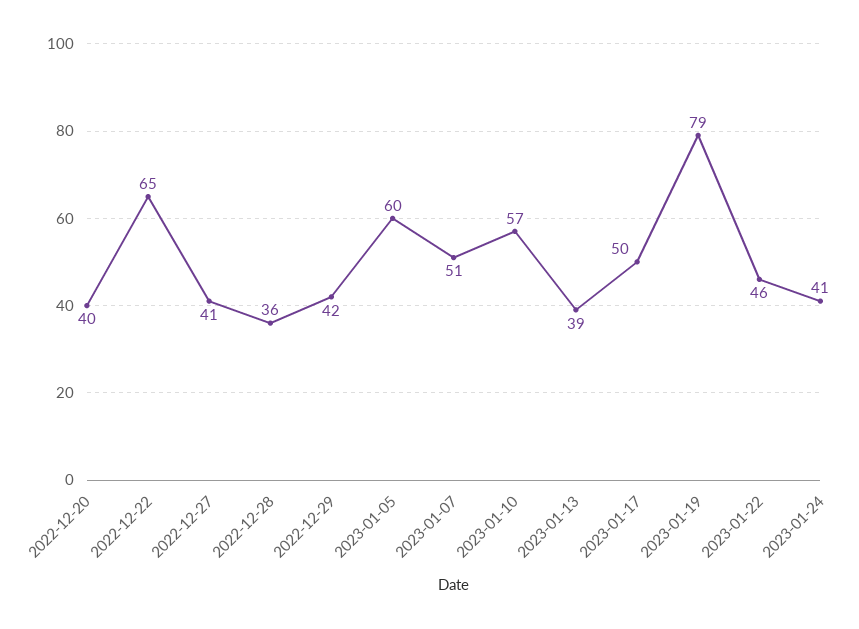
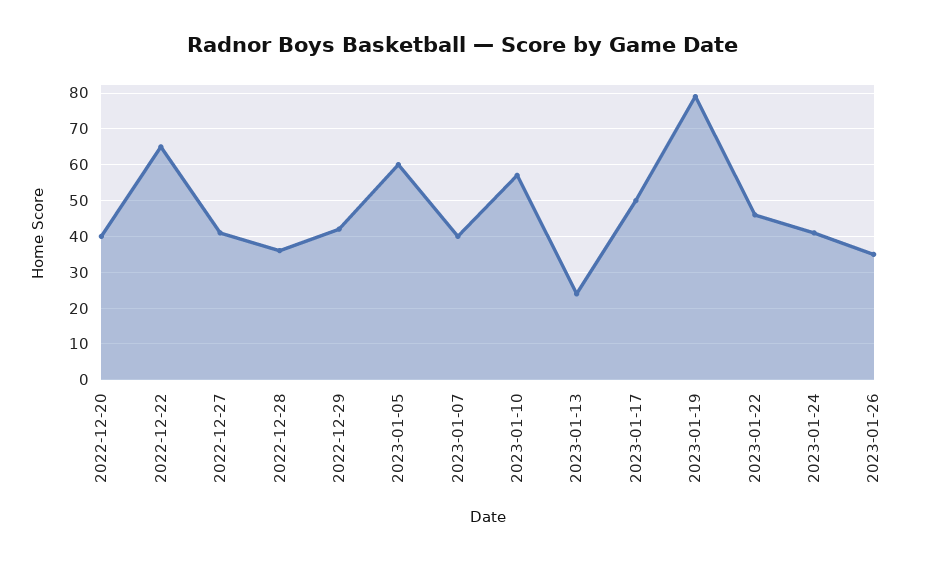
2023-01-07: 51 -> 40
2023-01-13: 39 -> 25
2023-01-26: none -> 35

